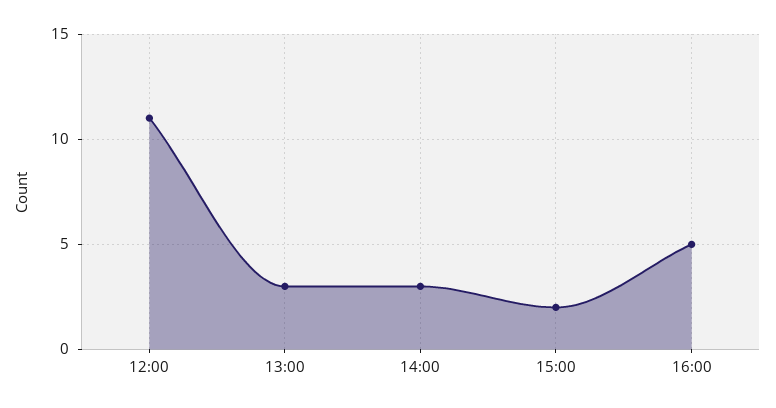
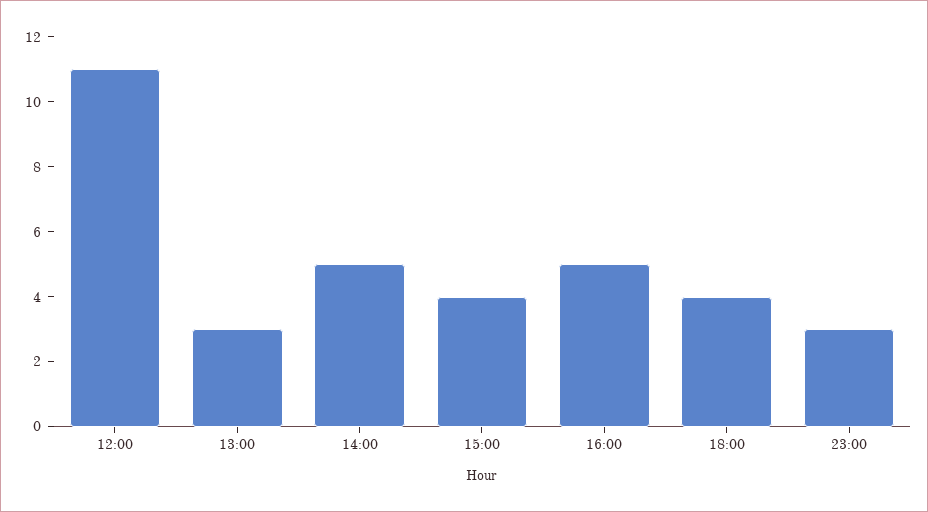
14:00: 3 -> 5
15:00: 2 -> 4
18:00: none -> 4
23:00: none -> 3

